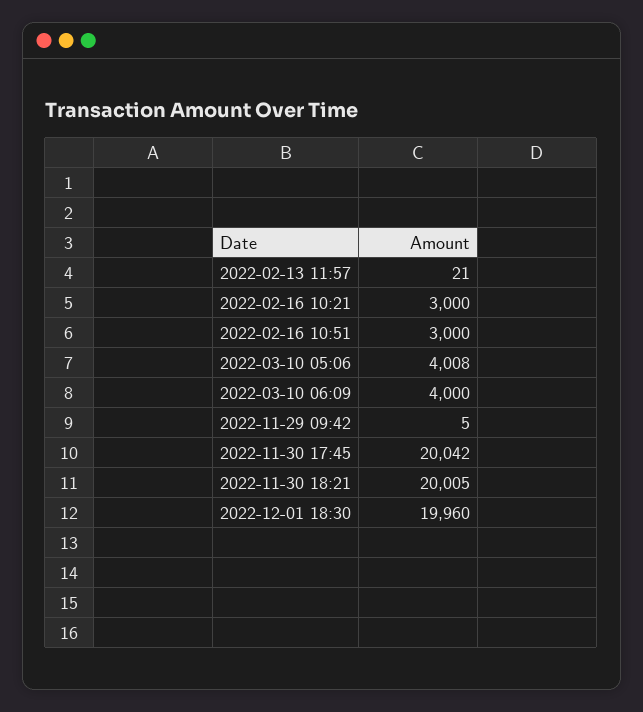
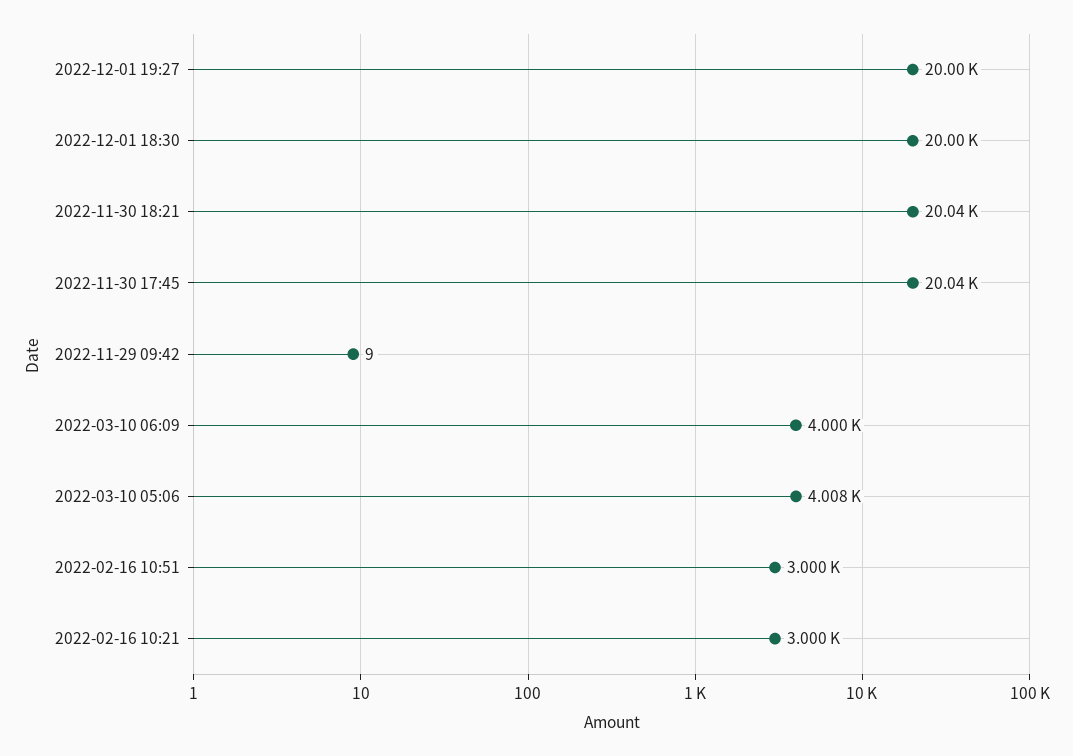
2022-02-13 11:57: 21 -> none
2022-11-29 09:42: 5 -> 9
2022-11-30 18:21: 20005 -> 20040
2022-12-01 18:30: 19960 -> 20000
2022-12-01 19:27: none -> 20000

